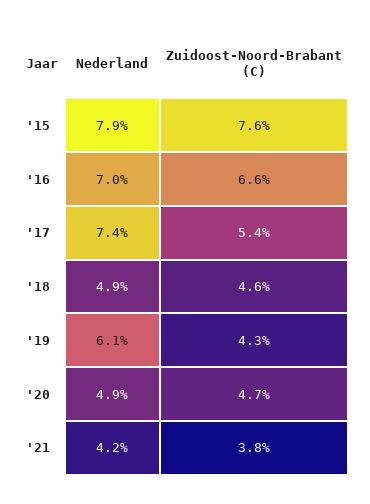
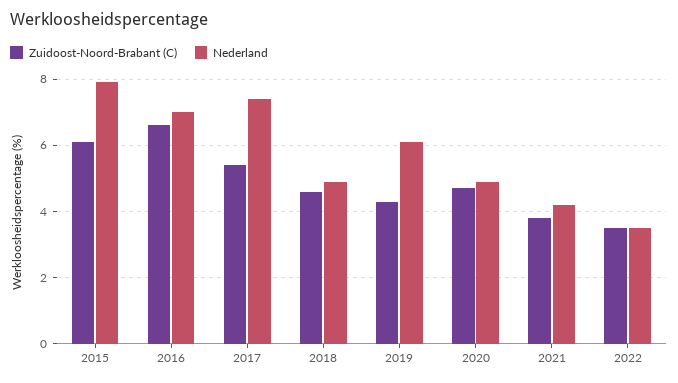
Zuidoost-Noord-Brabant (C), '15: 7.6 -> 6
Zuidoost-Noord-Brabant (C), 2022: none -> 3.5
Nederland, 2022: none -> 3.5

